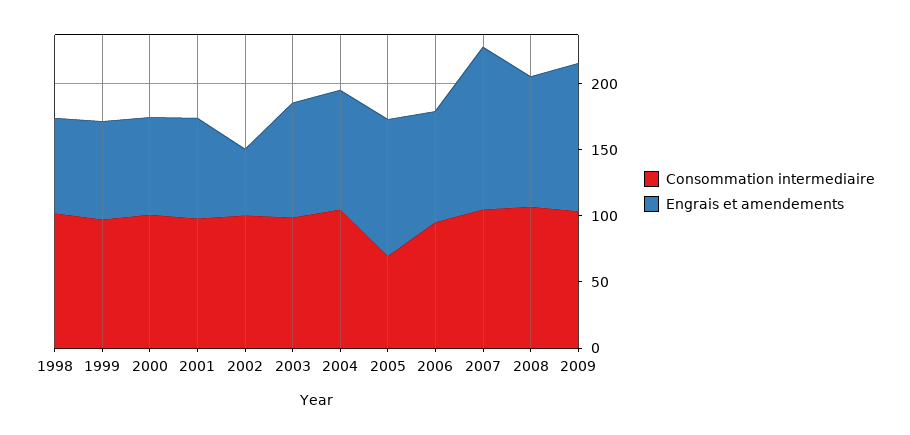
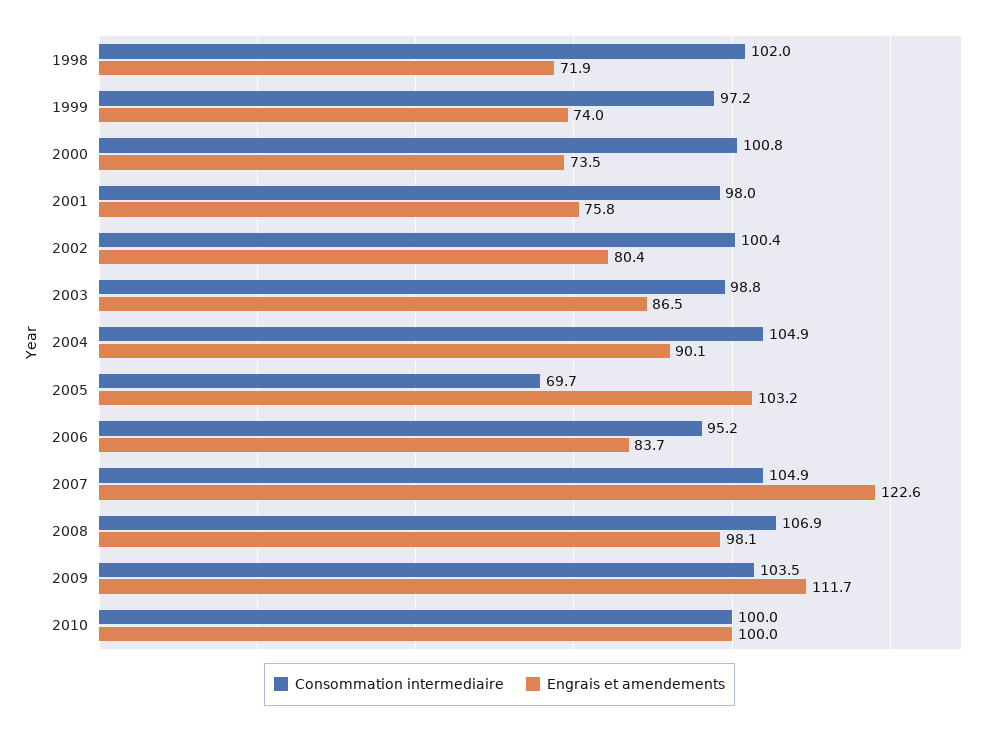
Engrais et amendements, 2002: 50 -> 80.4
Consommation intermediaire, 2010: none -> 100
Engrais et amendements, 2010: none -> 100

